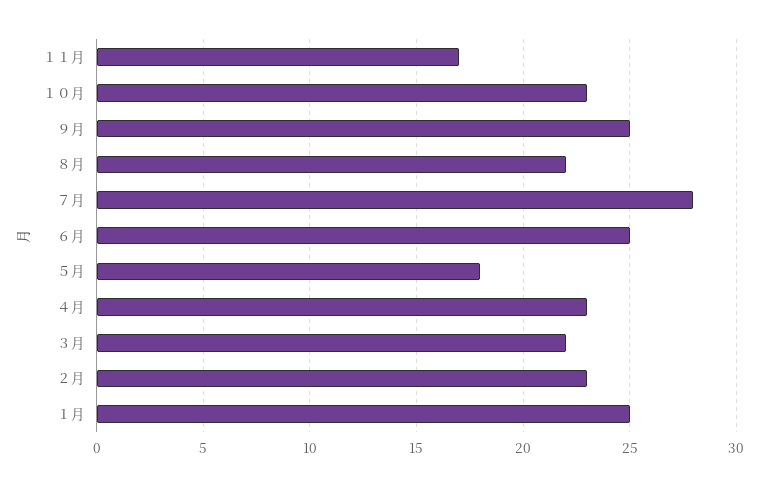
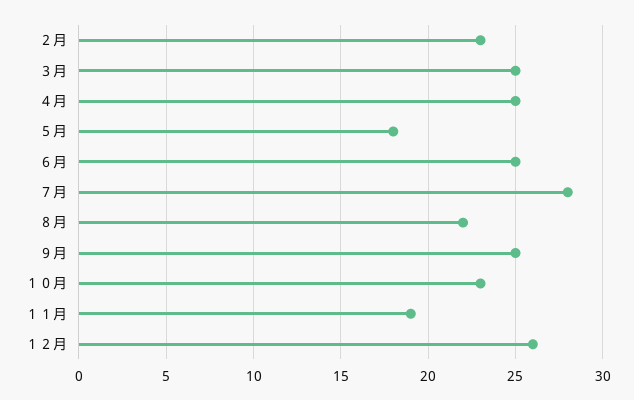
１１月: 17 -> 19
４月: 23 -> 25
３月: 22 -> 25
１月: 25 -> none
１２月: none -> 26

